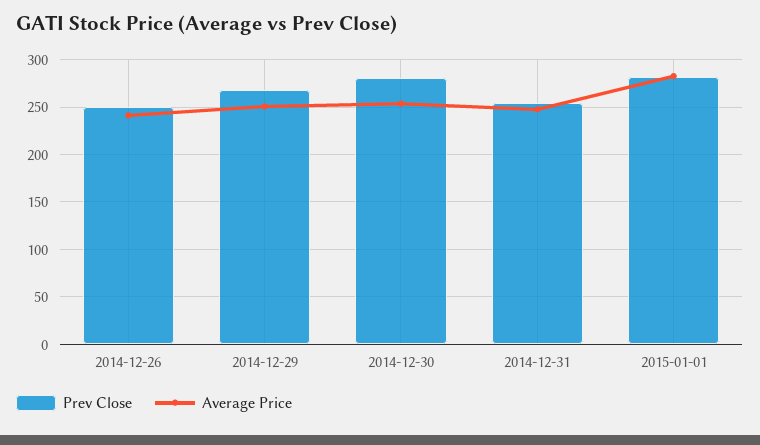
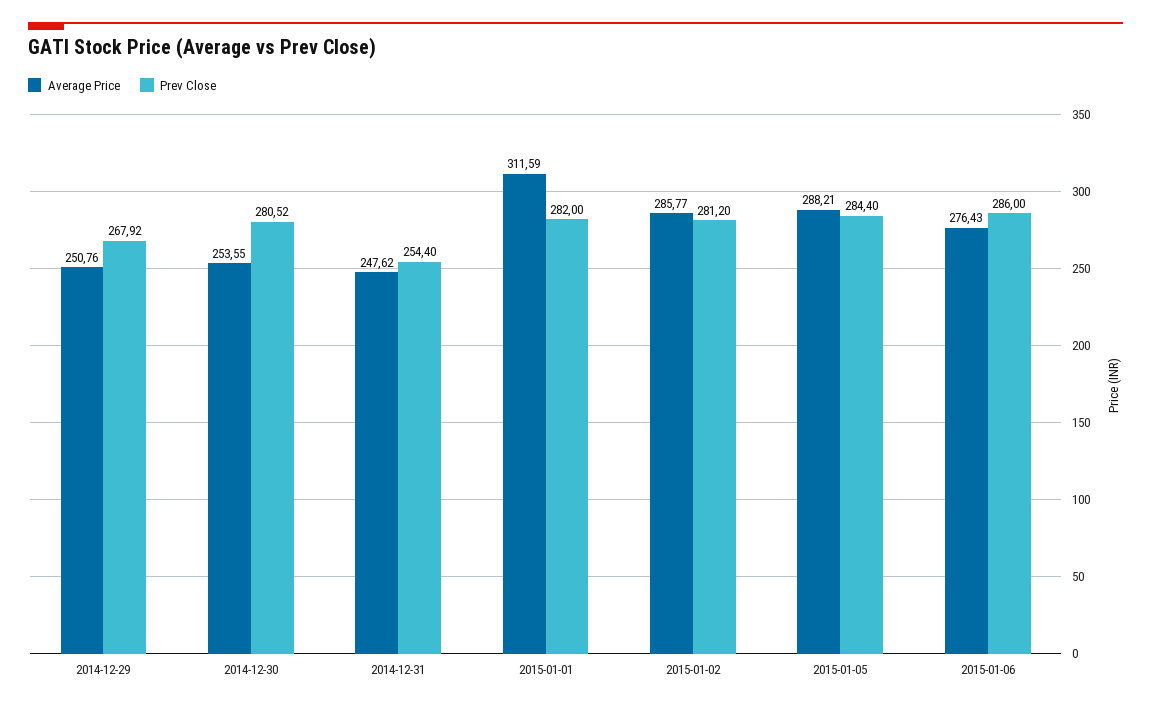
Prev Close, 2014-12-26: 250 -> none
Average Price, 2014-12-26: 240 -> none
Average Price, 2015-01-01: 280 -> 311.59
Average Price, 2015-01-02: none -> 285.77
Prev Close, 2015-01-02: none -> 281.2
Average Price, 2015-01-05: none -> 288.21
Prev Close, 2015-01-05: none -> 284.4
Average Price, 2015-01-06: none -> 276.43
Prev Close, 2015-01-06: none -> 286

